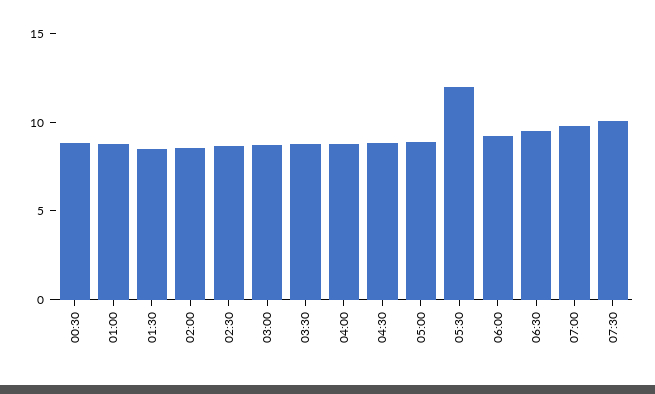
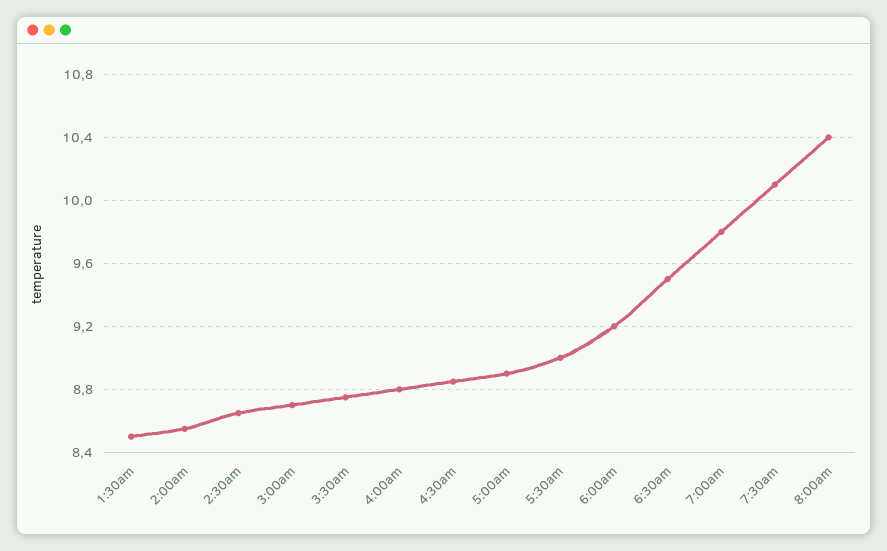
00:30: 9 -> none
01:00: 9 -> none
05:30: 12 -> 9
8:00am: none -> 10.4

